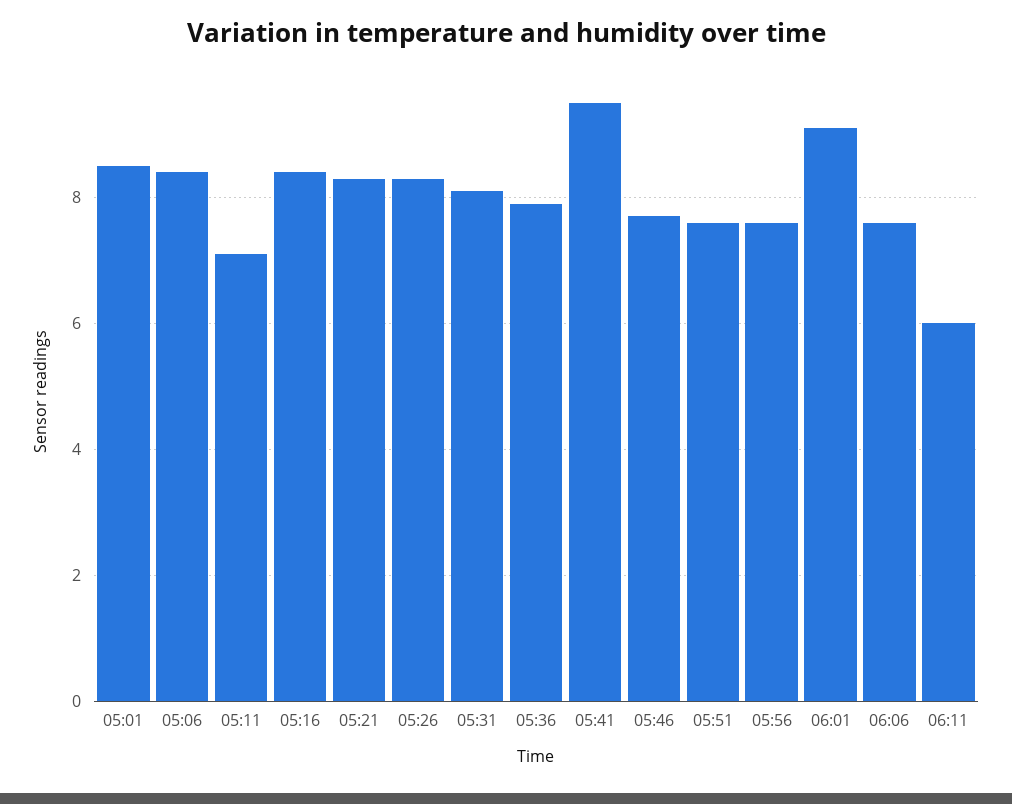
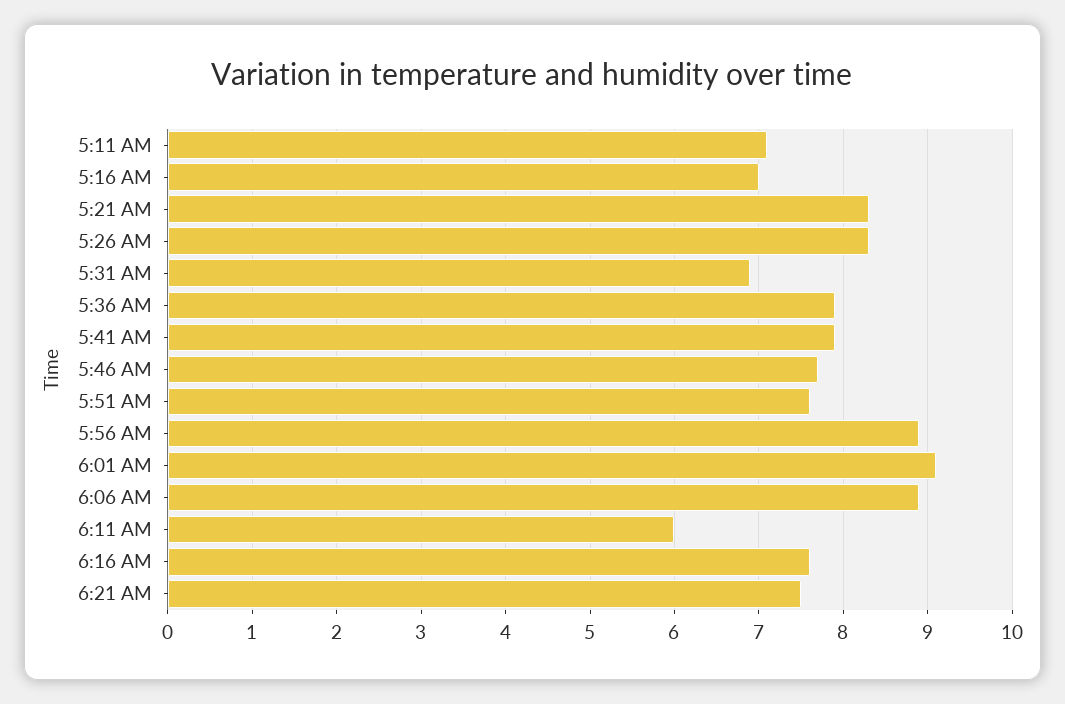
05:01: 8.5 -> none
05:06: 8.5 -> none
05:16: 8.5 -> 7
05:31: 8 -> 6.9
05:41: 9.5 -> 7.9
05:56: 7.5 -> 8.9
06:06: 7.5 -> 8.9
6:16 AM: none -> 7.6
6:21 AM: none -> 7.5

